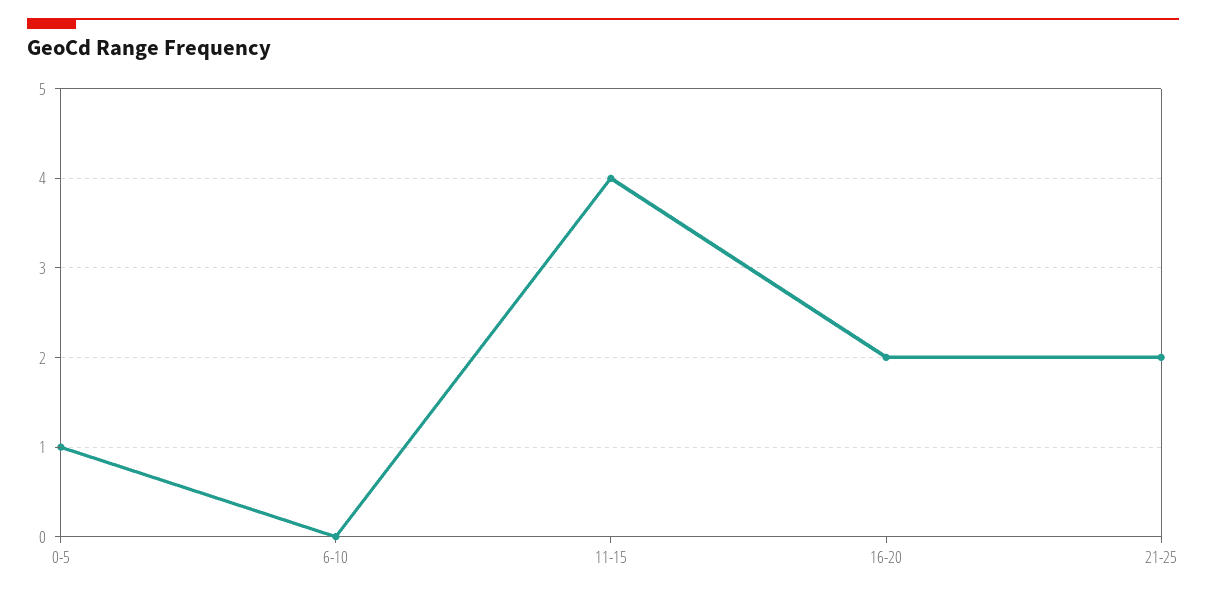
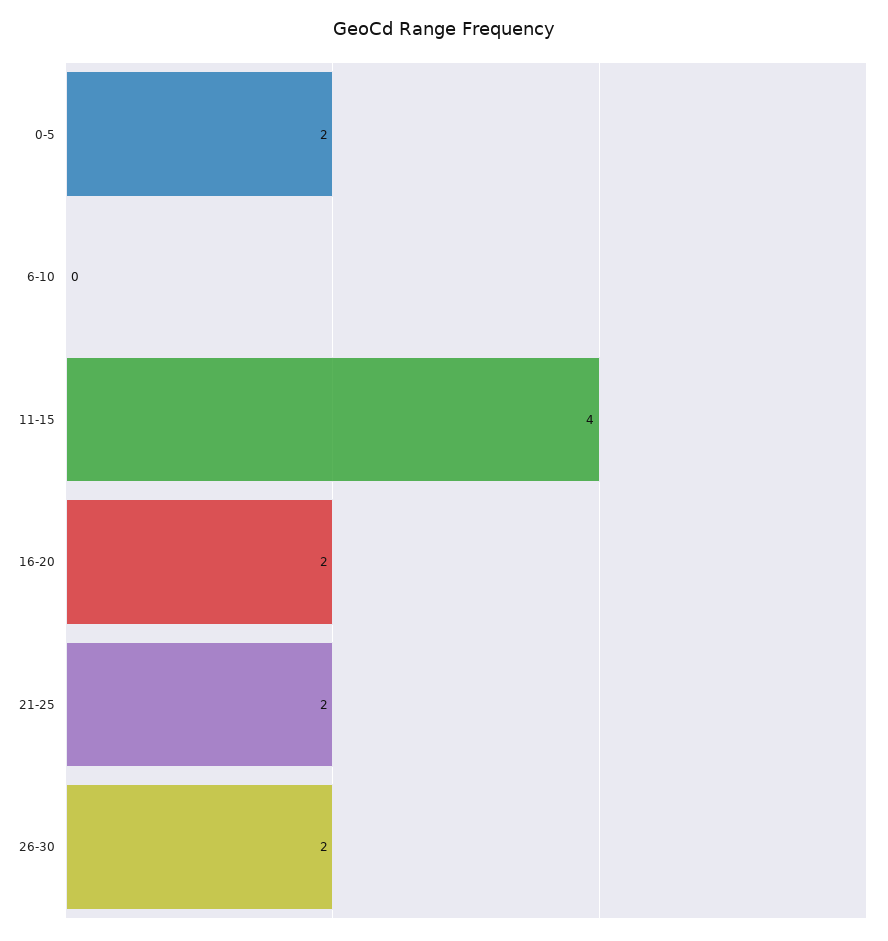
0-5: 1 -> 2
26-30: none -> 2

